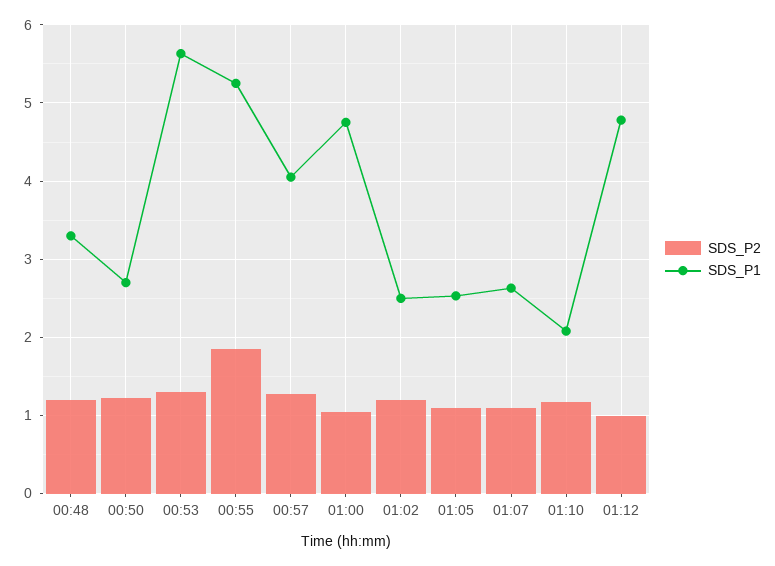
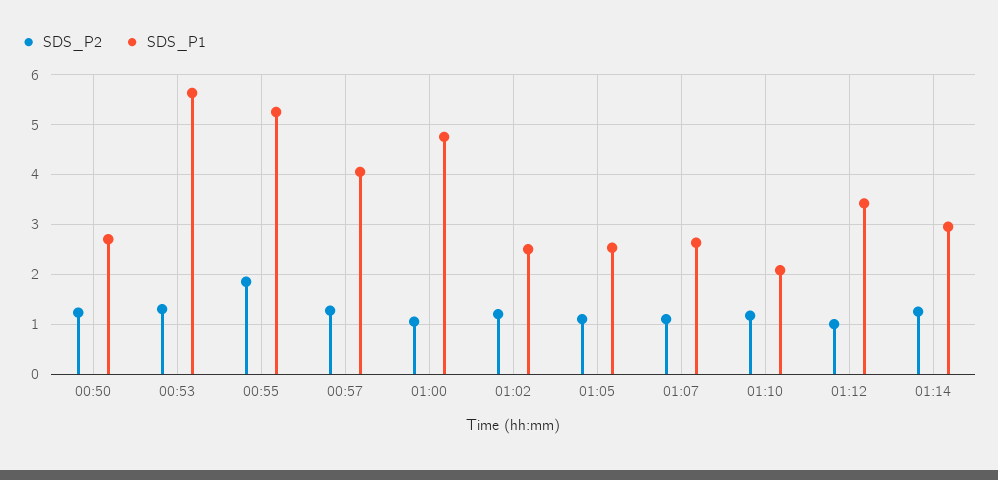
SDS_P2, 00:48: 1.2 -> none
SDS_P1, 00:48: 3.3 -> none
SDS_P1, 01:12: 4.8 -> 3.4
SDS_P2, 01:14: none -> 1.2
SDS_P1, 01:14: none -> 3

